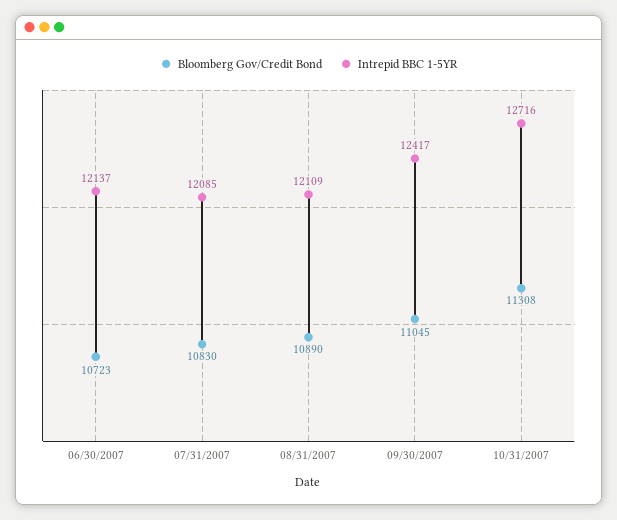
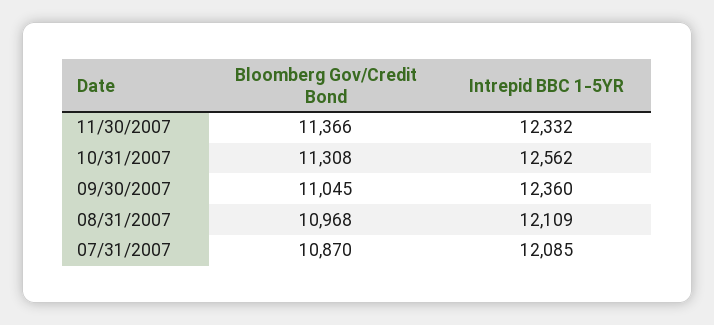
Bloomberg Gov/Credit Bond, 06/30/2007: 10723 -> none
Intrepid BBC 1-5YR, 06/30/2007: 12137 -> none
Bloomberg Gov/Credit Bond, 07/31/2007: 10830 -> 10870
Bloomberg Gov/Credit Bond, 08/31/2007: 10890 -> 10968
Intrepid BBC 1-5YR, 09/30/2007: 12417 -> 12360
Intrepid BBC 1-5YR, 10/31/2007: 12716 -> 12562
Bloomberg Gov/Credit Bond, 11/30/2007: none -> 11366
Intrepid BBC 1-5YR, 11/30/2007: none -> 12332

